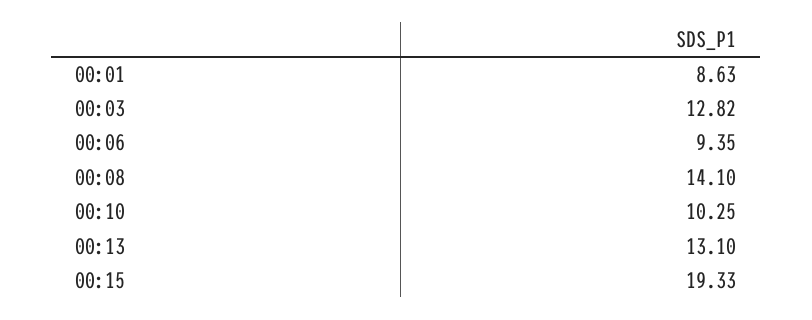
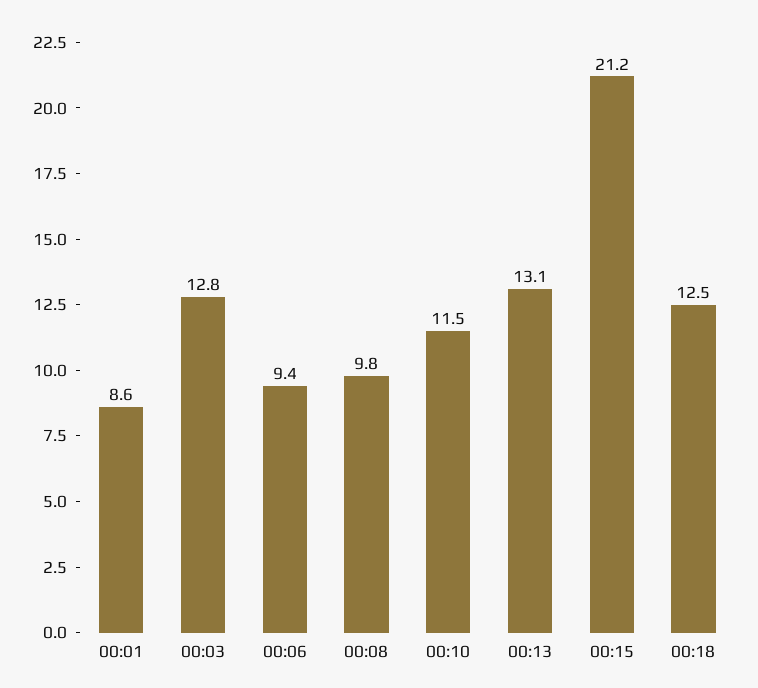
00:08: 14.1 -> 9.8
00:10: 10.25 -> 11.5
00:15: 19.33 -> 21.2
00:18: none -> 12.5

